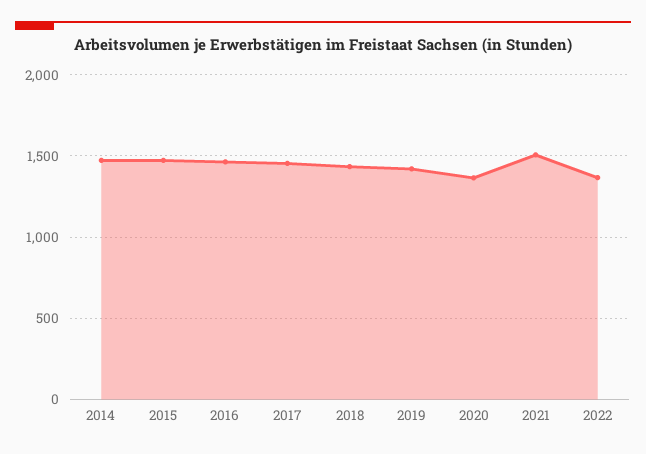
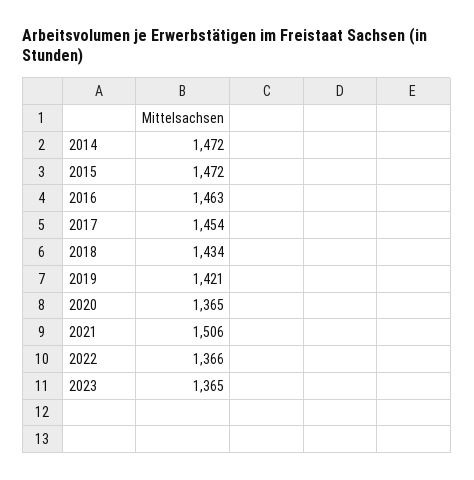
2023: none -> 1365

